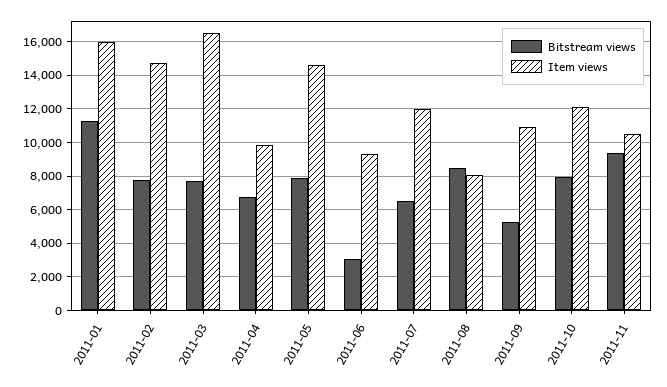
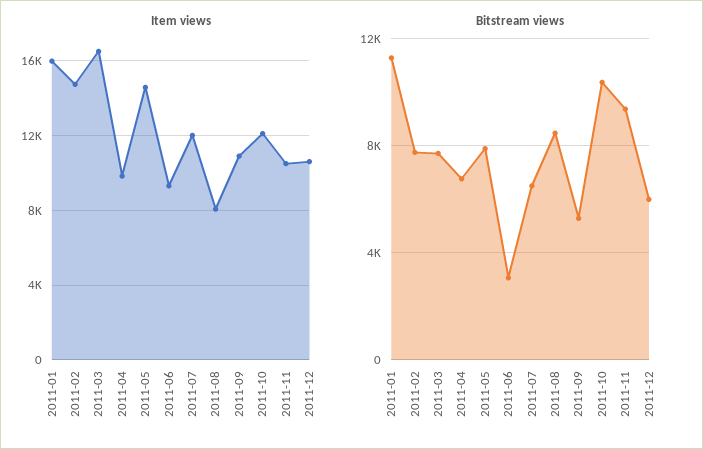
Bitstream views, 2011-10: 8000 -> 10500
Item views, 2011-12: none -> 10500
Bitstream views, 2011-12: none -> 6000

